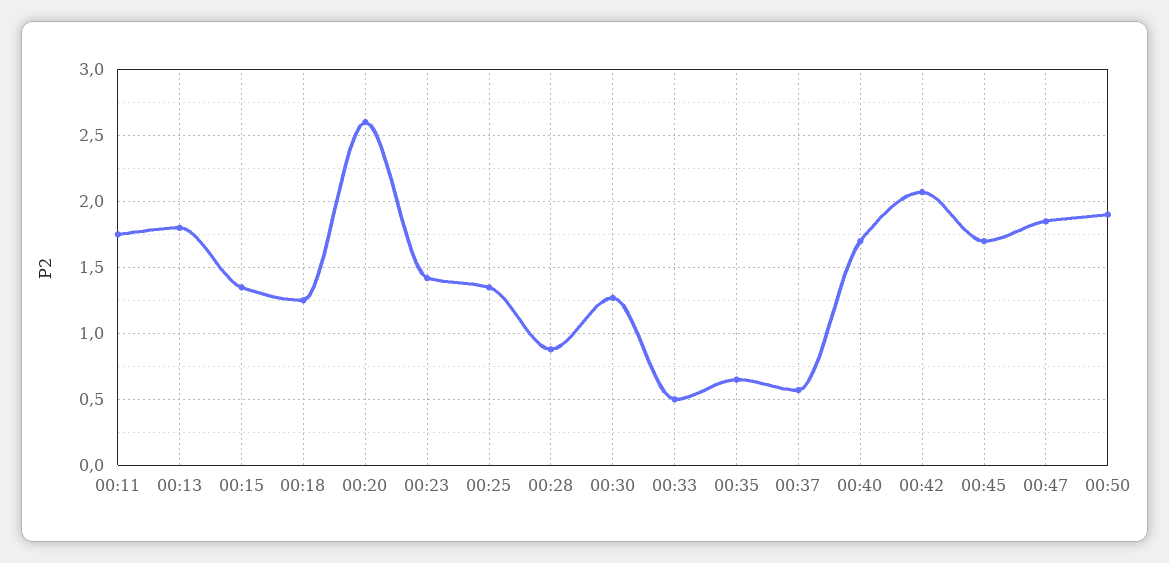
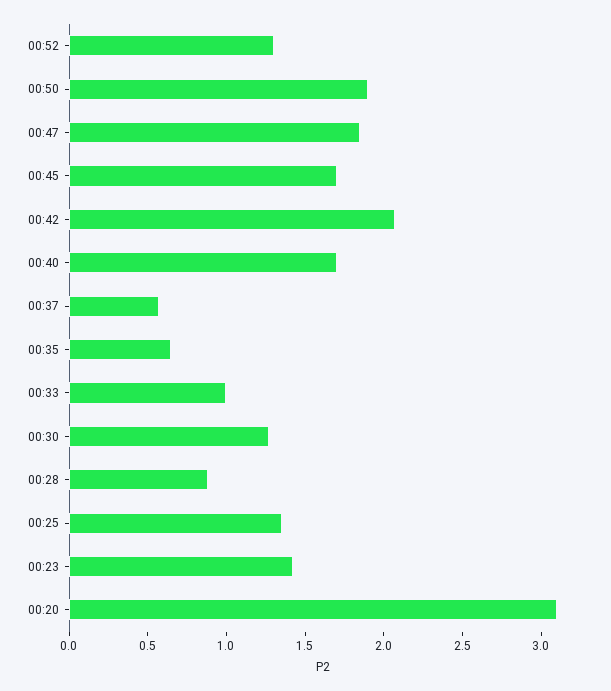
00:11: 1.75 -> none
00:13: 1.8 -> none
00:15: 1.35 -> none
00:18: 1.25 -> none
00:20: 2.6 -> 3.1
00:33: 0.5 -> 1
00:52: none -> 1.3

